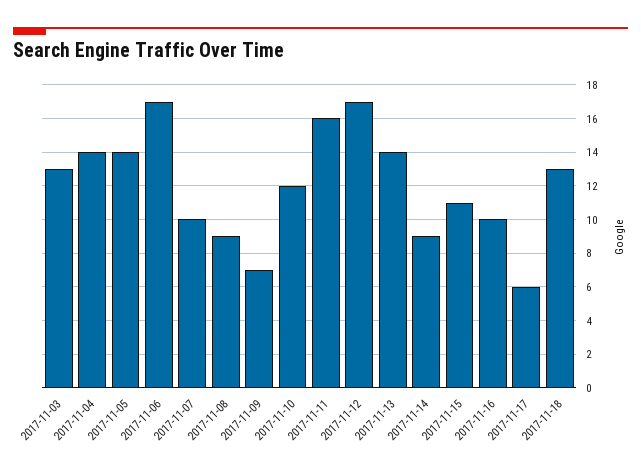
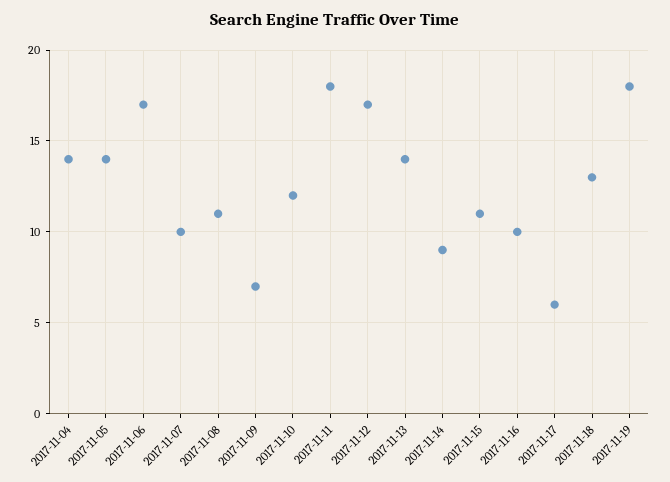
2017-11-03: 13 -> none
2017-11-08: 9 -> 11
2017-11-11: 16 -> 18
2017-11-19: none -> 18

